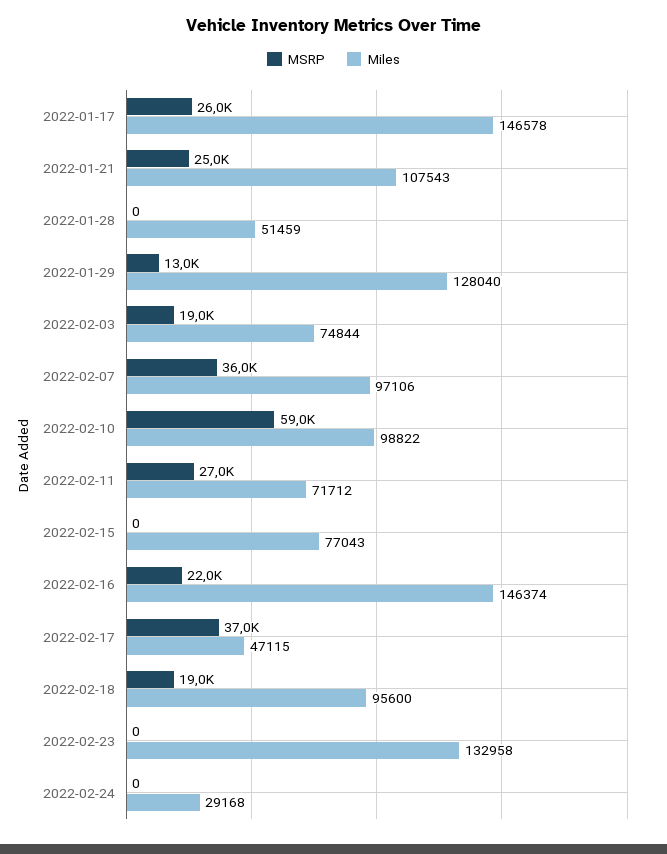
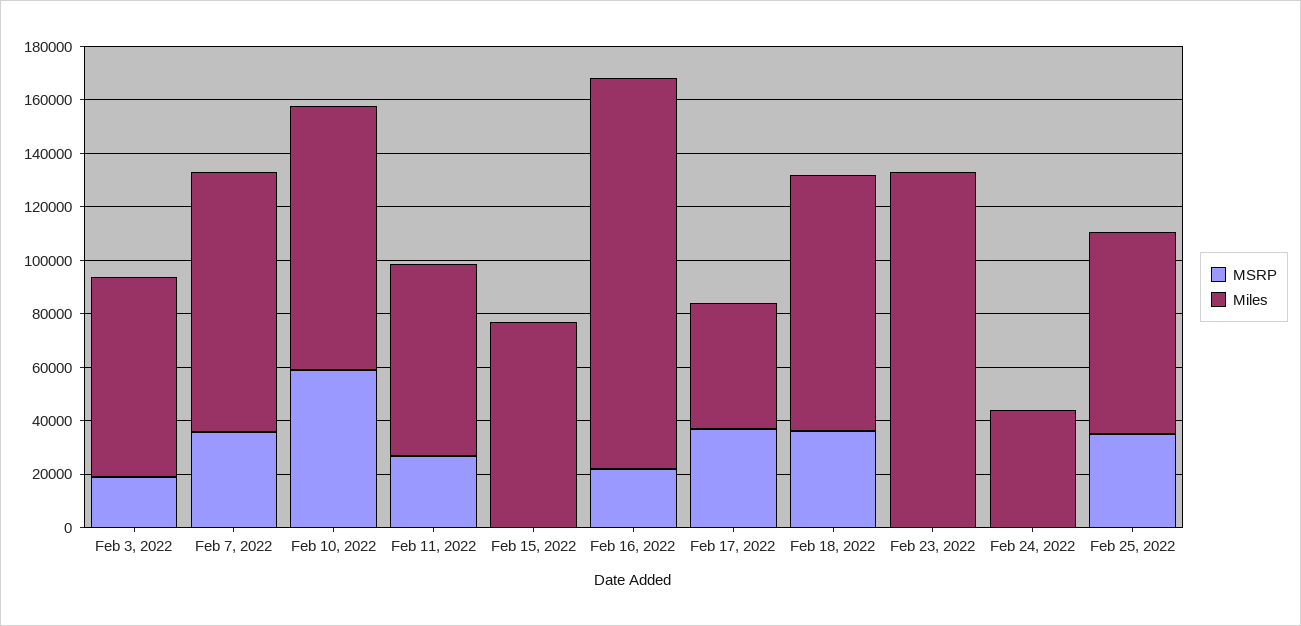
MSRP, 2022-01-17: 26000 -> none
Miles, 2022-01-17: 146578 -> none
MSRP, 2022-01-21: 25000 -> none
Miles, 2022-01-21: 107543 -> none
MSRP, 2022-01-28: 0 -> none
Miles, 2022-01-28: 51459 -> none
MSRP, 2022-01-29: 13000 -> none
Miles, 2022-01-29: 128040 -> none
MSRP, 2022-02-18: 19000 -> 35000
Miles, 2022-02-24: 29168 -> 45000
MSRP, Feb 25, 2022: none -> 35000
Miles, Feb 25, 2022: none -> 75000

